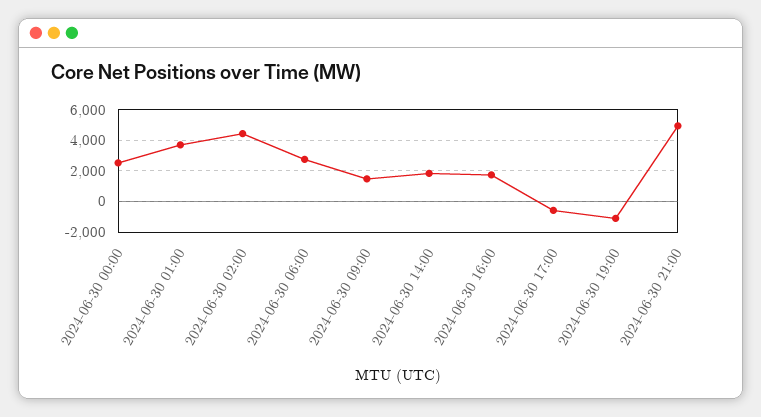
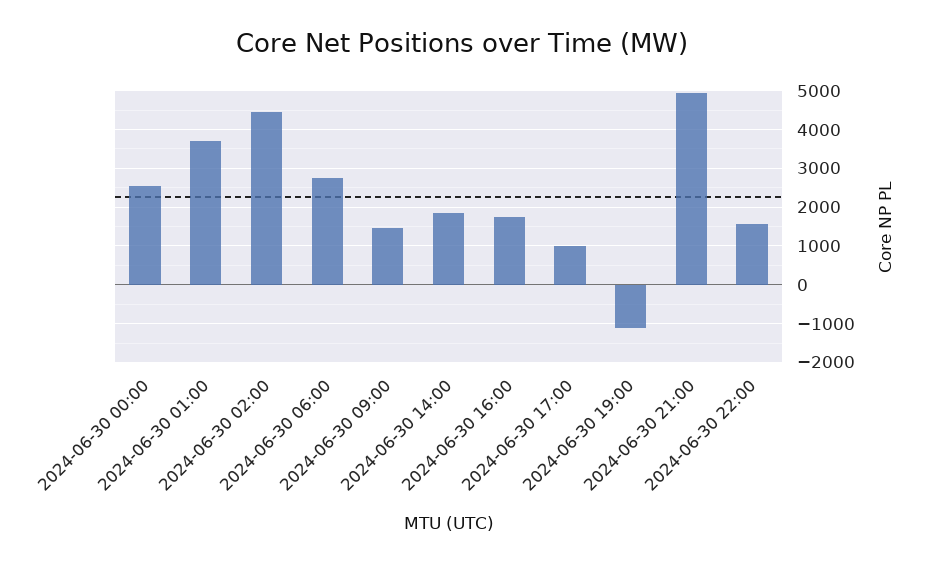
2024-06-30 17:00: -500 -> 1000
2024-06-30 22:00: none -> 1600

